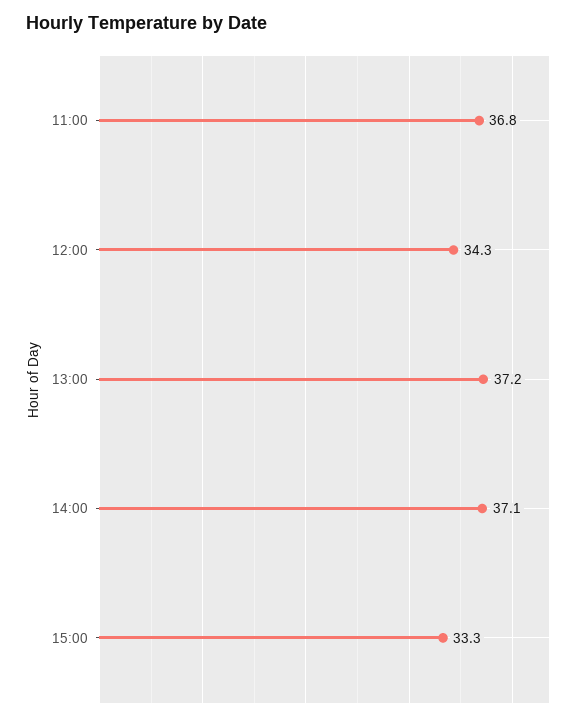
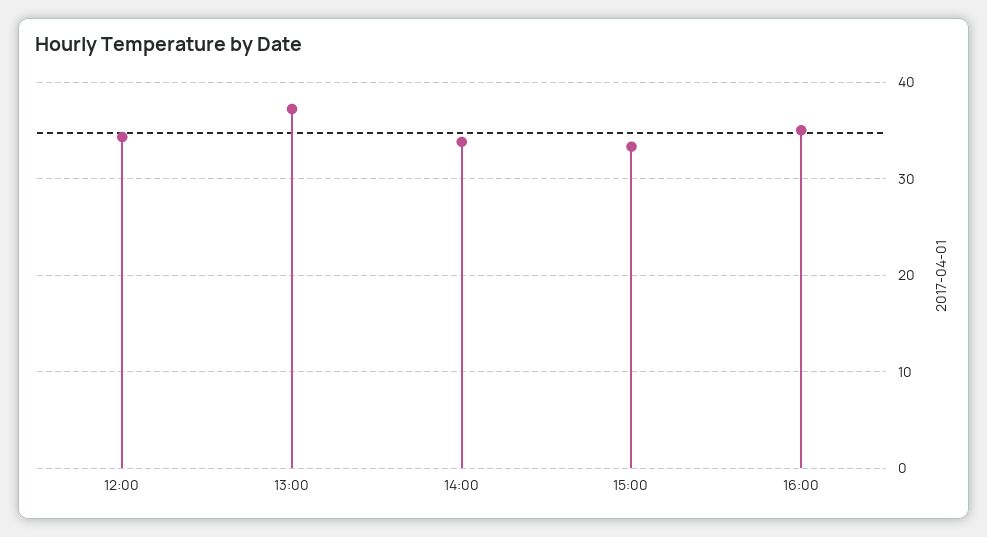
11:00: 36.8 -> none
14:00: 37.1 -> 34
16:00: none -> 35

